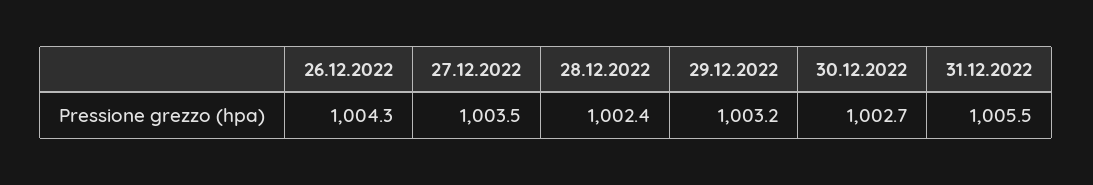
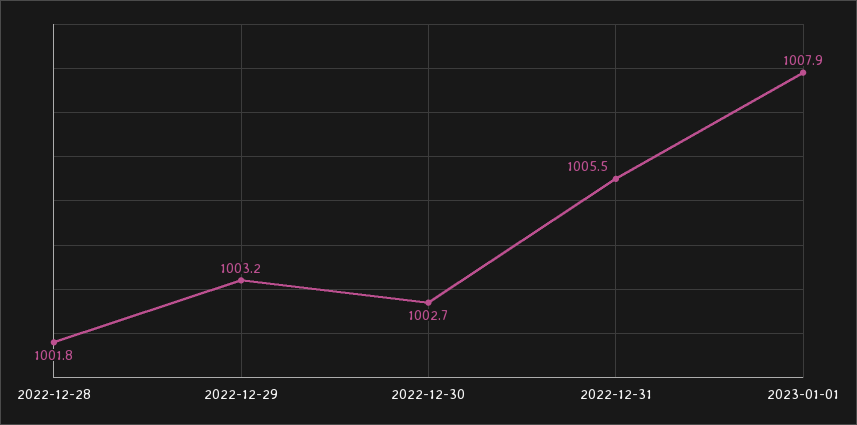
26.12.2022: 1004.3 -> none
27.12.2022: 1003.5 -> none
28.12.2022: 1002.4 -> 1001.8
2023-01-01: none -> 1007.9

